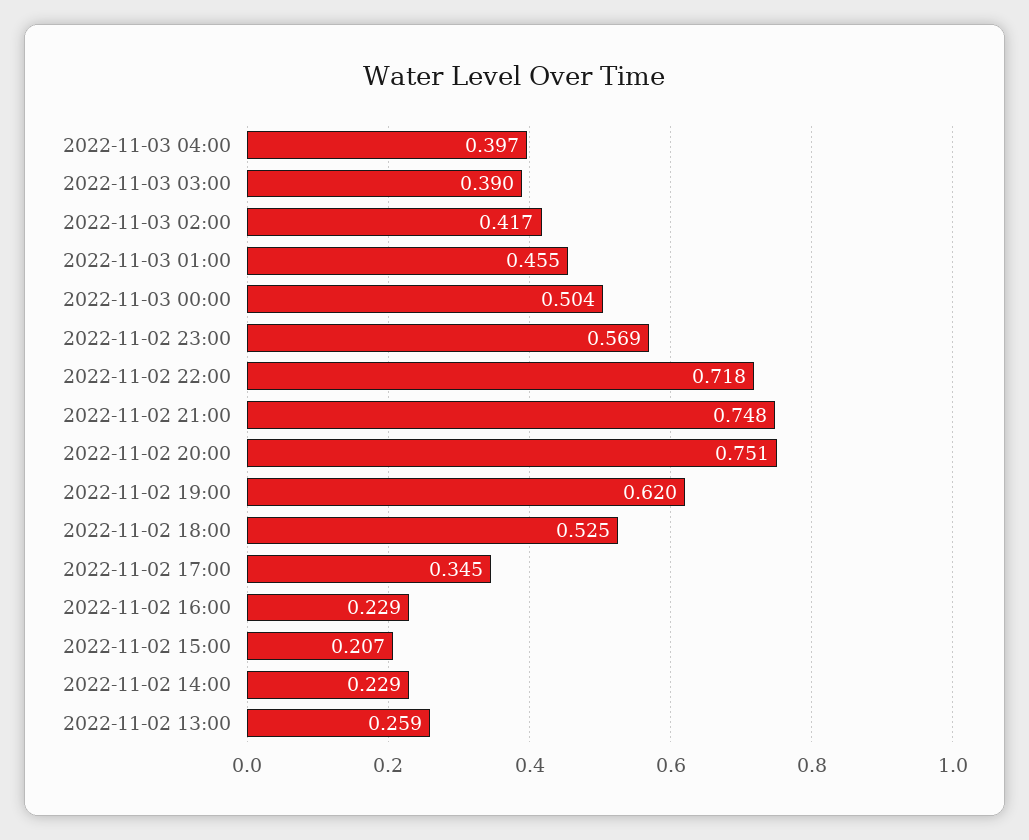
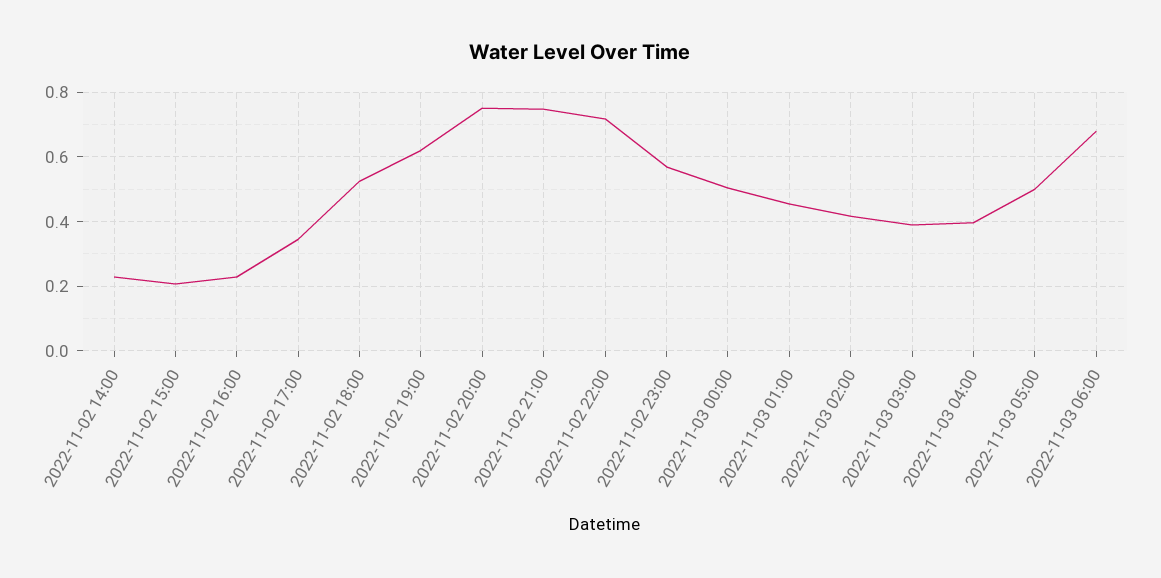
2022-11-02 13:00: 0.259 -> none
2022-11-03 05:00: none -> 0.5
2022-11-03 06:00: none -> 0.68

